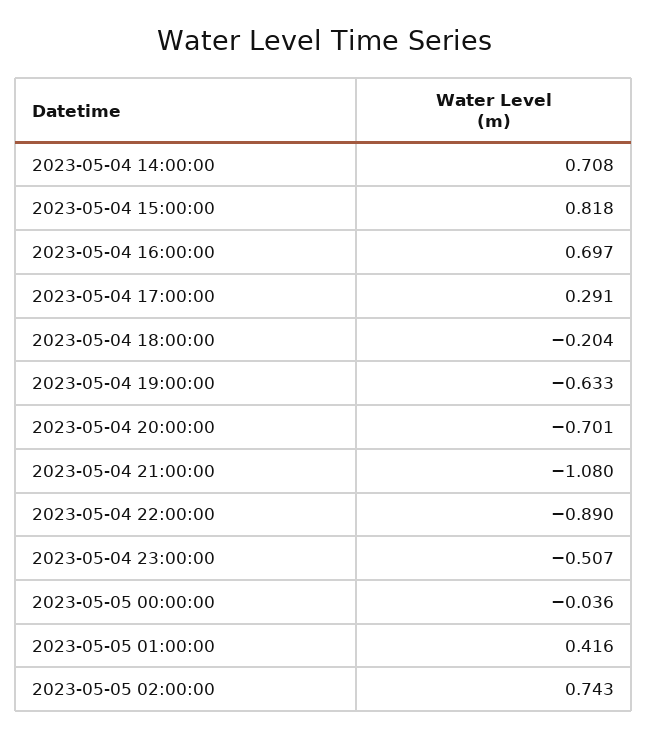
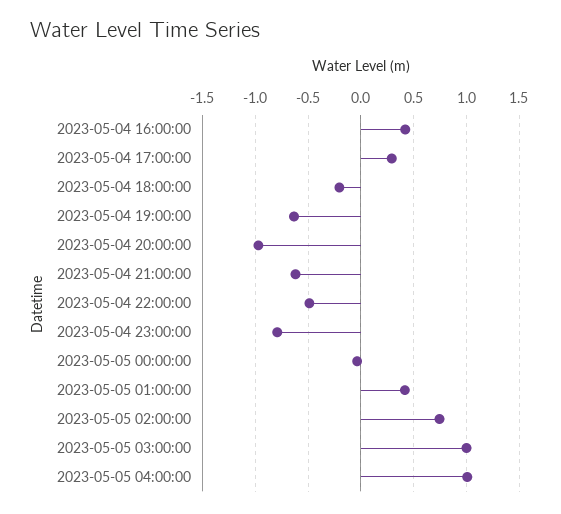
2023-05-04 14:00:00: 0.708 -> none
2023-05-04 15:00:00: 0.818 -> none
2023-05-04 16:00:00: 0.697 -> 0.4
2023-05-04 20:00:00: -0.701 -> -1
2023-05-04 21:00:00: -1.08 -> -0.6
2023-05-04 22:00:00: -0.89 -> -0.5
2023-05-04 23:00:00: -0.507 -> -0.8
2023-05-05 03:00:00: none -> 1
2023-05-05 04:00:00: none -> 1

